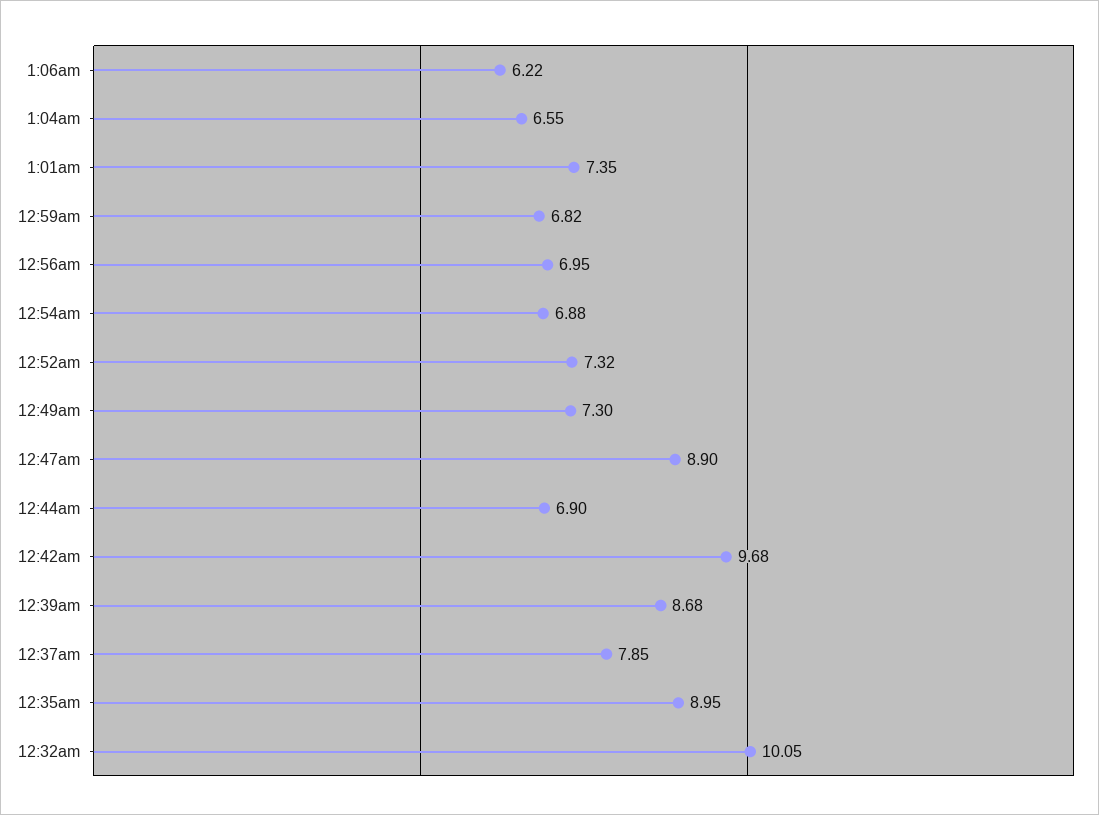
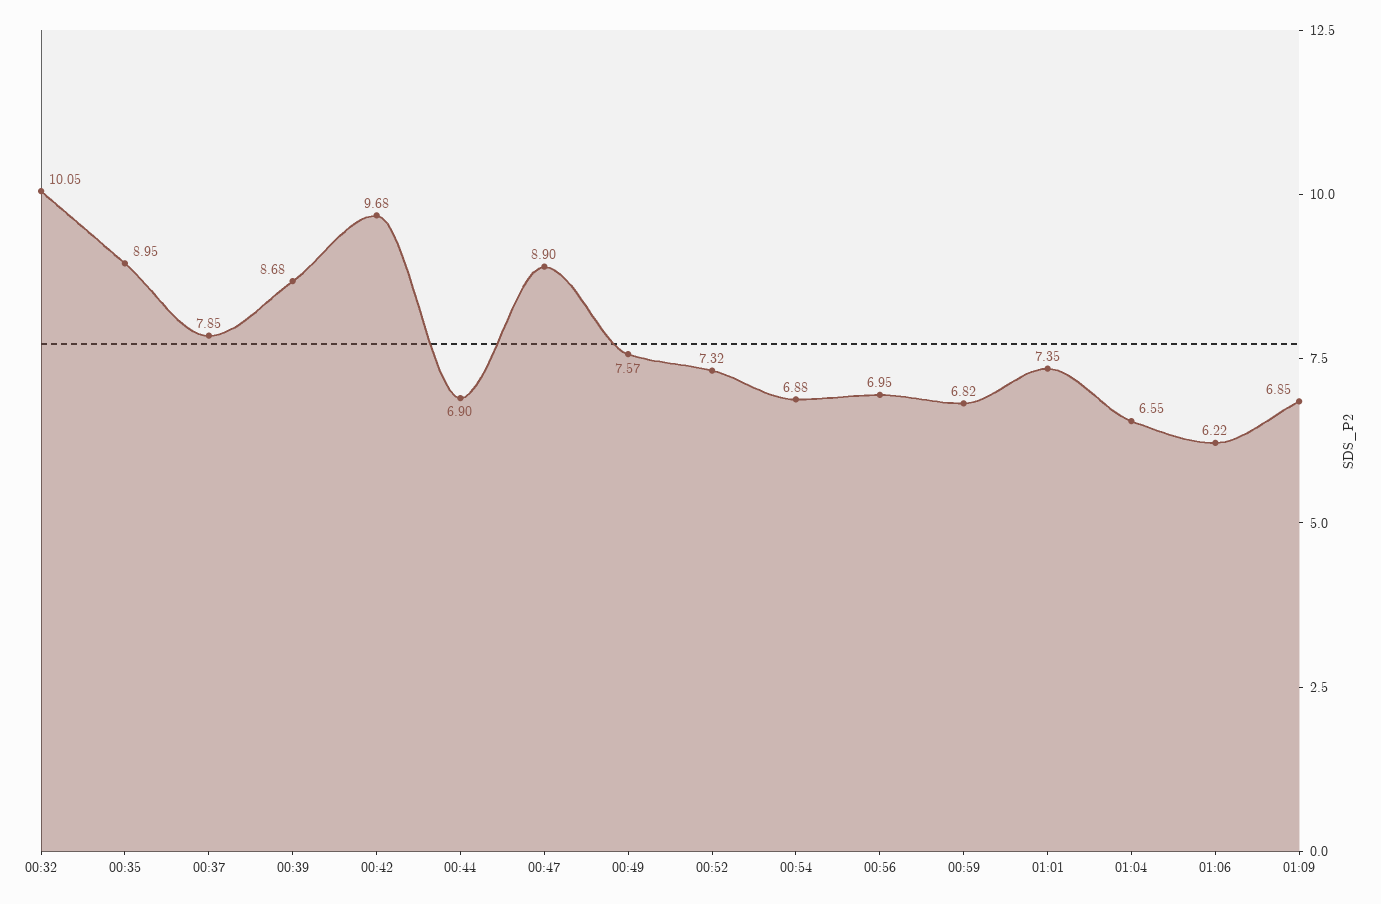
12:49am: 7.3 -> 7.57
01:09: none -> 6.85

